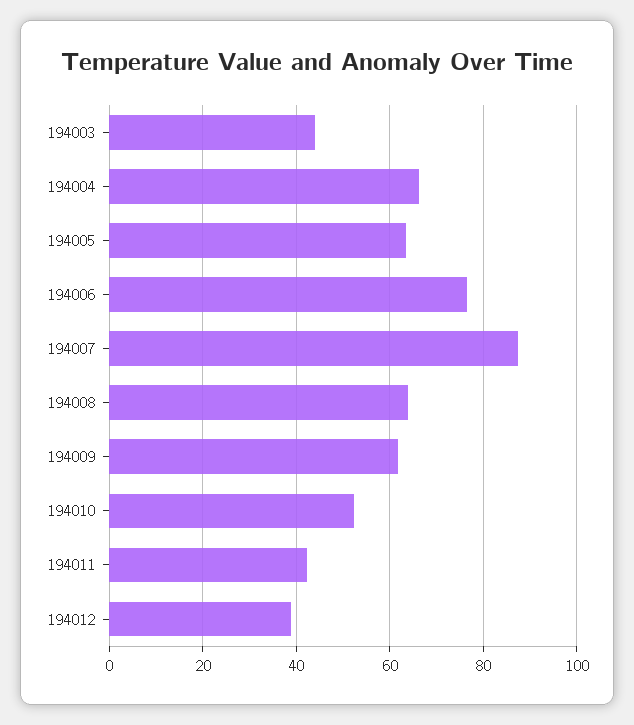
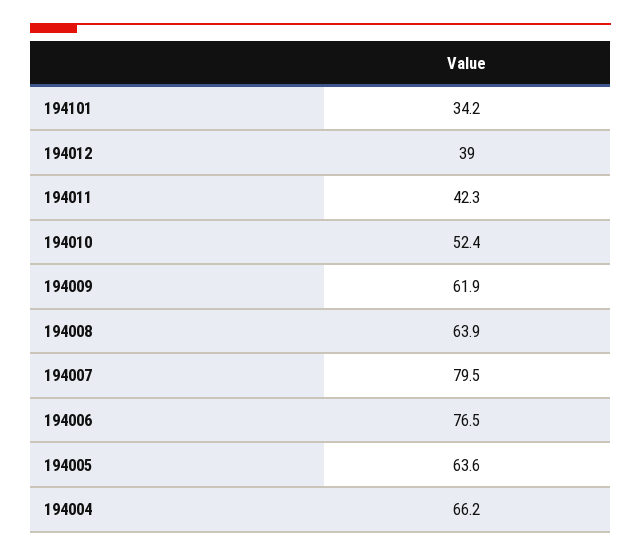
194003: 44 -> none
194007: 88 -> 79.5
194101: none -> 34.2

